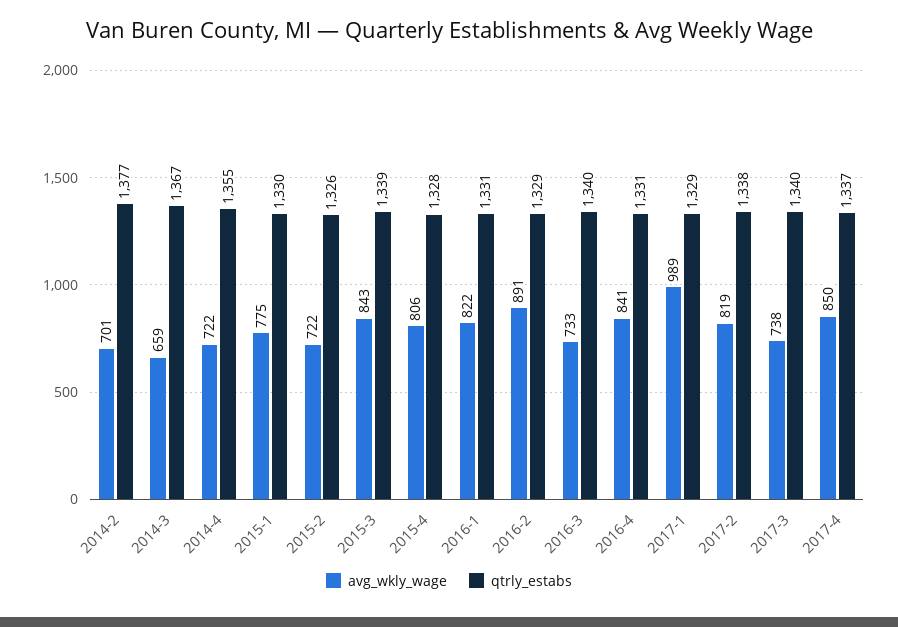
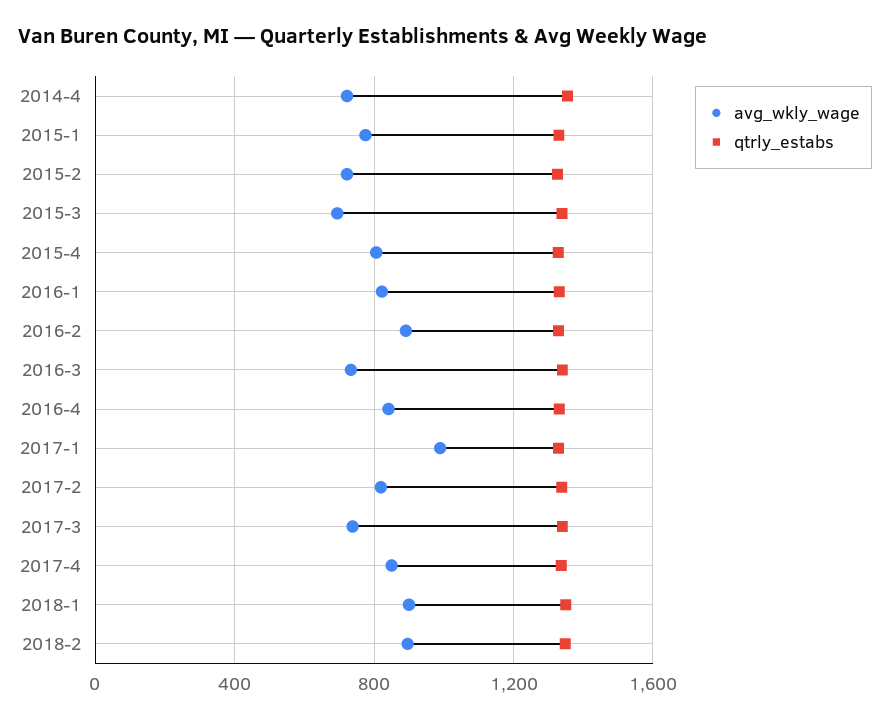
avg_wkly_wage, 2014-2: 701 -> none
qtrly_estabs, 2014-2: 1377 -> none
avg_wkly_wage, 2014-3: 659 -> none
qtrly_estabs, 2014-3: 1367 -> none
avg_wkly_wage, 2015-3: 843 -> 700
avg_wkly_wage, 2018-1: none -> 900
qtrly_estabs, 2018-1: none -> 1350
avg_wkly_wage, 2018-2: none -> 900
qtrly_estabs, 2018-2: none -> 1350

